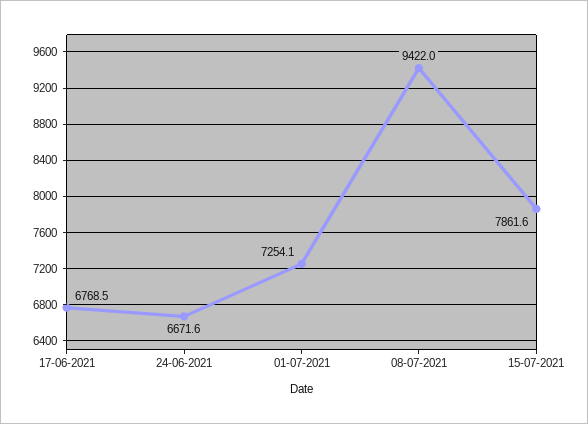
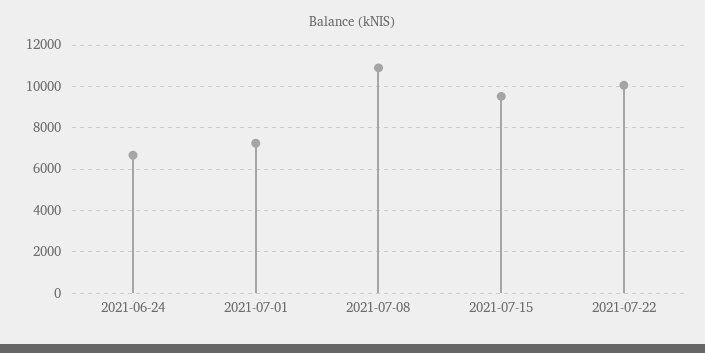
17-06-2021: 6768.5 -> none
08-07-2021: 9422 -> 11000
15-07-2021: 7861.6 -> 9500
2021-07-22: none -> 10000

